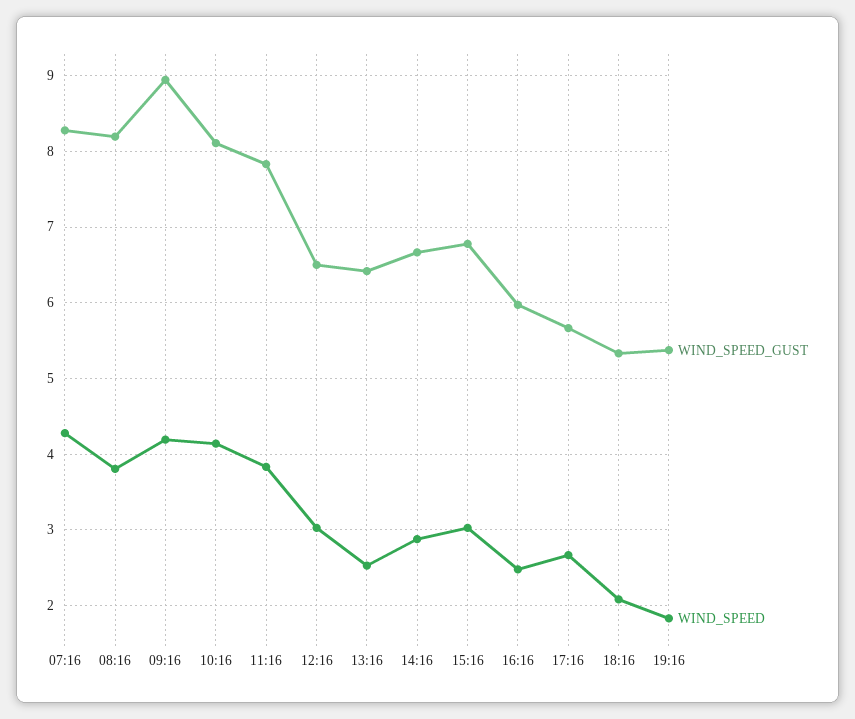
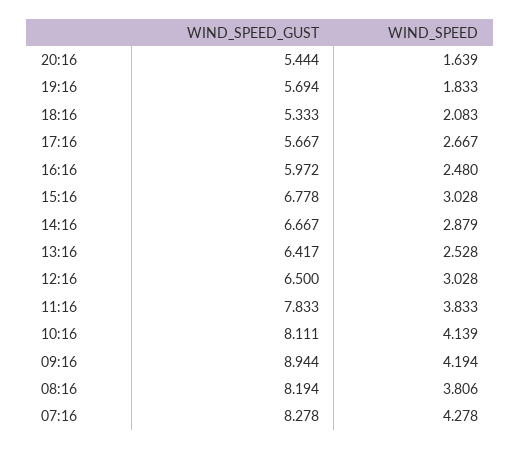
WIND_SPEED_GUST, 19:16: 5.4 -> 5.694
WIND_SPEED_GUST, 20:16: none -> 5.444
WIND_SPEED, 20:16: none -> 1.639

